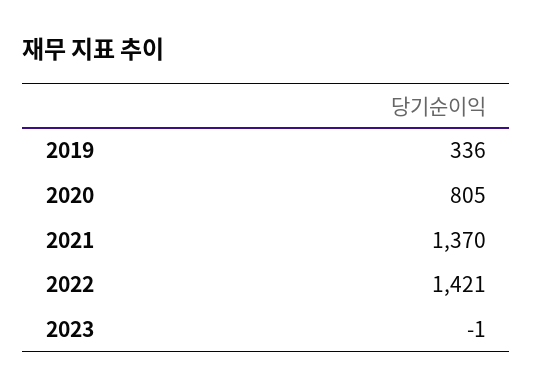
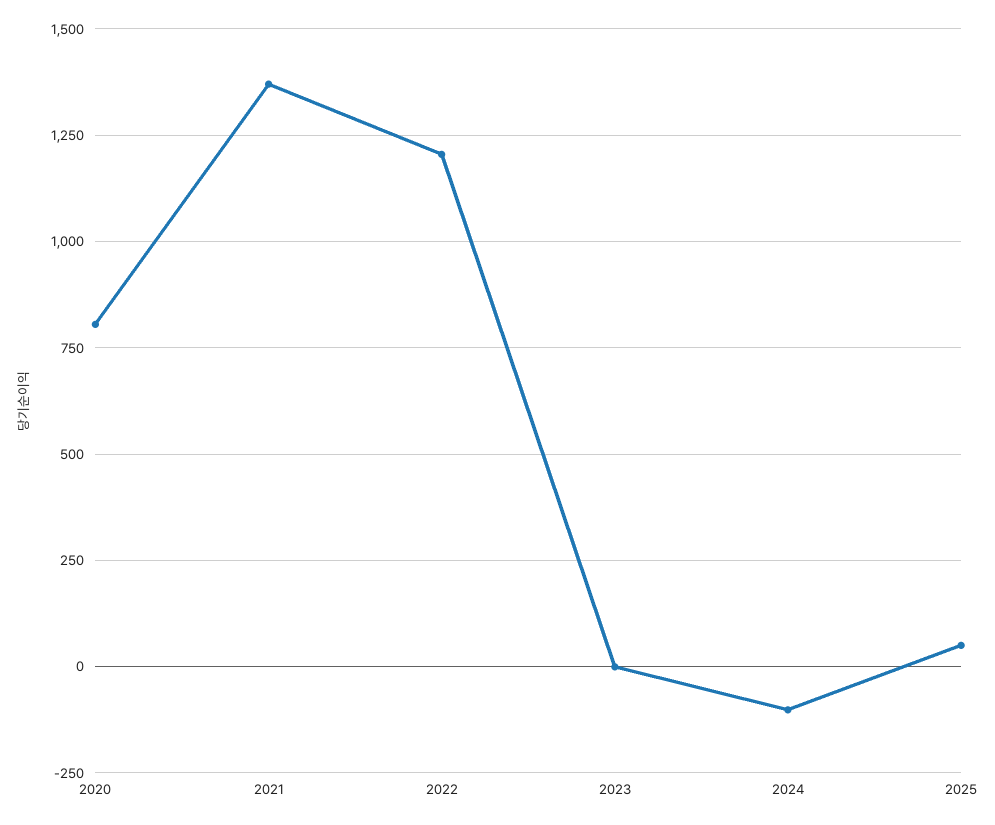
2019: 336 -> none
2022: 1421 -> 1200
2024: none -> -100
2025: none -> 50

